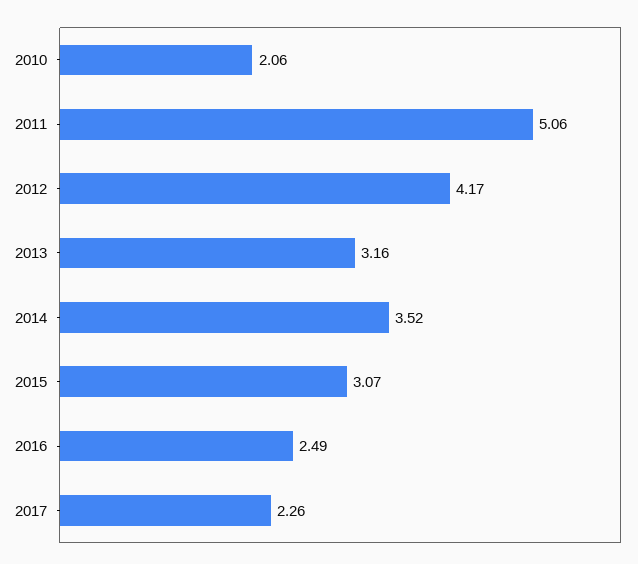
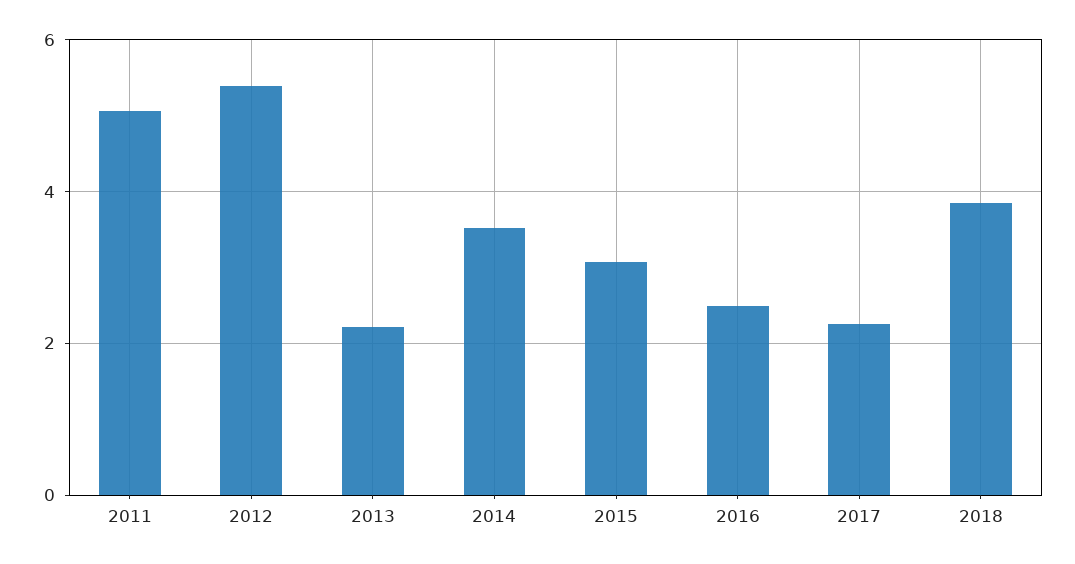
2010: 2.06 -> none
2012: 4.17 -> 5.4
2013: 3.16 -> 2.2
2018: none -> 3.8

